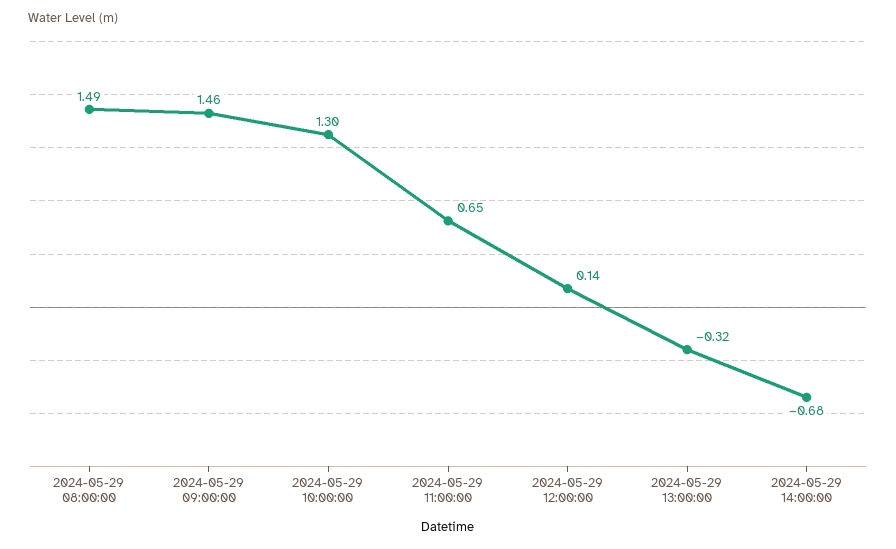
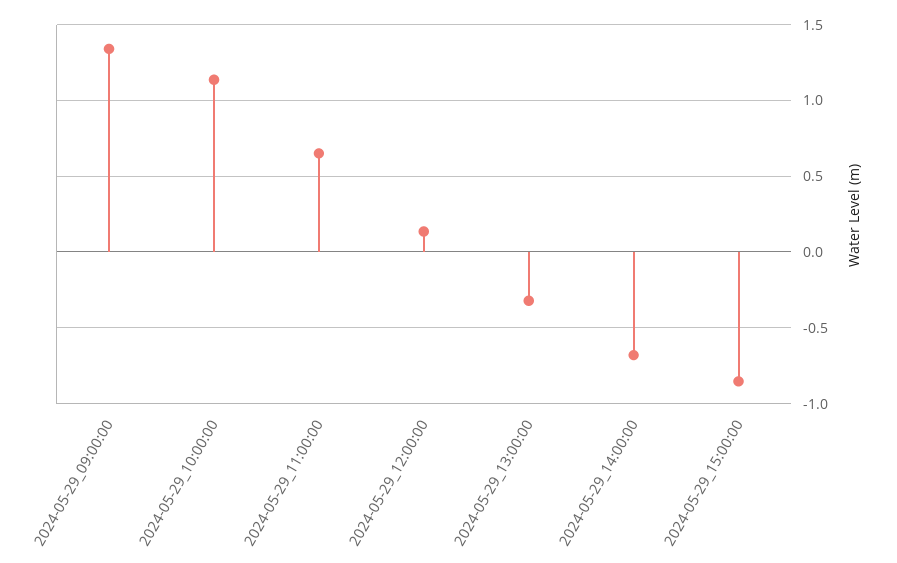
2024-05-29 08:00:00: 1.49 -> none
2024-05-29 09:00:00: 1.46 -> 1.35
2024-05-29 10:00:00: 1.3 -> 1.15
2024-05-29_15:00:00: none -> -0.85

